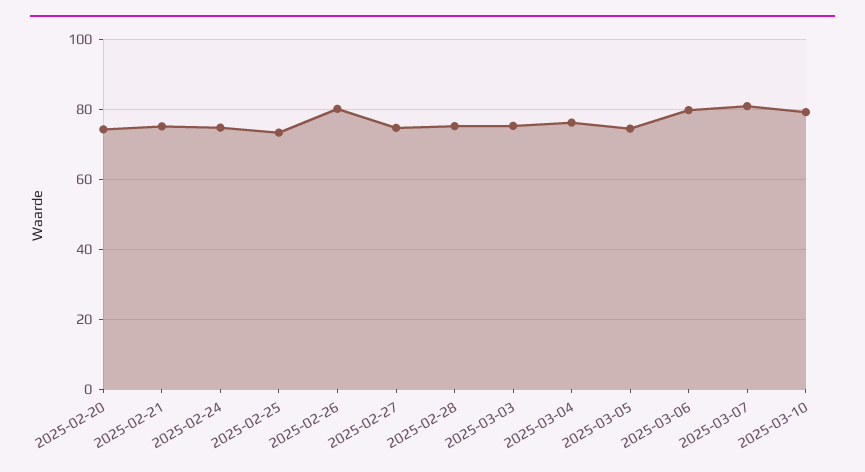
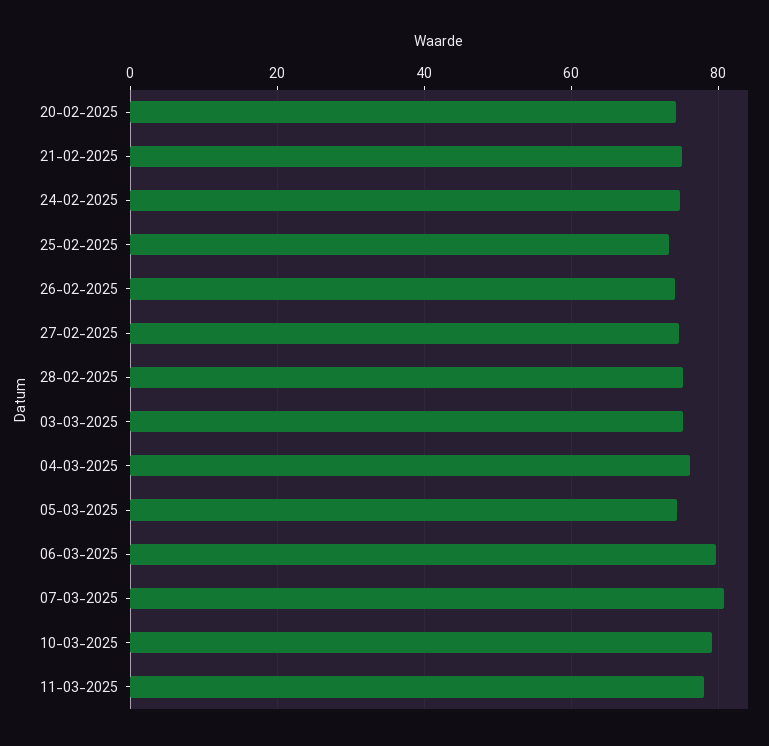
2025-02-26: 80 -> 74
11-03-2025: none -> 78

